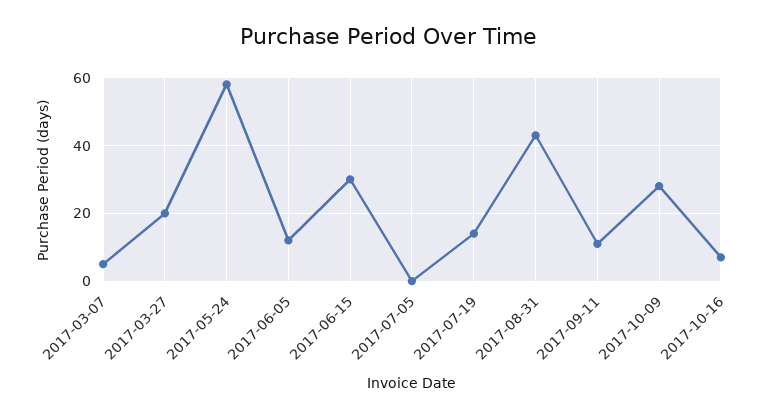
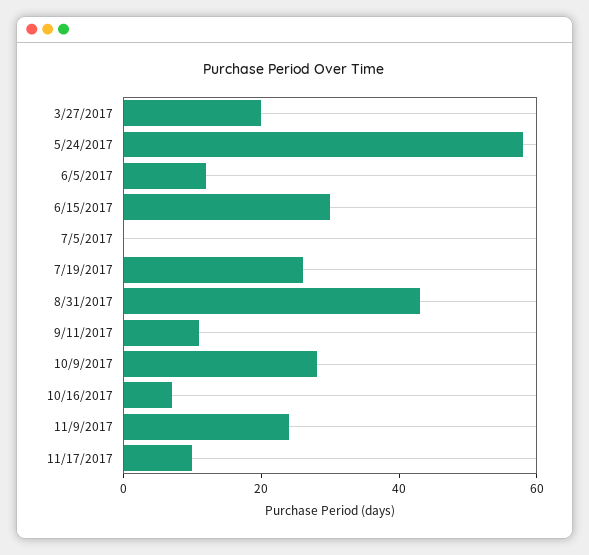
2017-03-07: 5 -> none
2017-07-19: 15 -> 25
11/9/2017: none -> 25
11/17/2017: none -> 10

